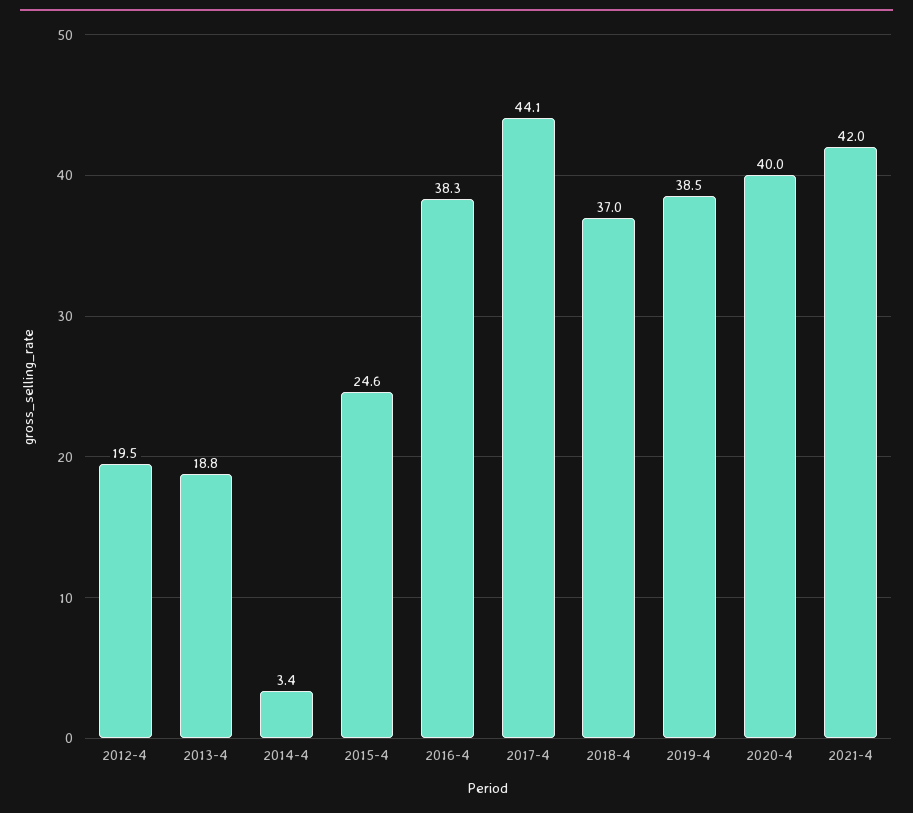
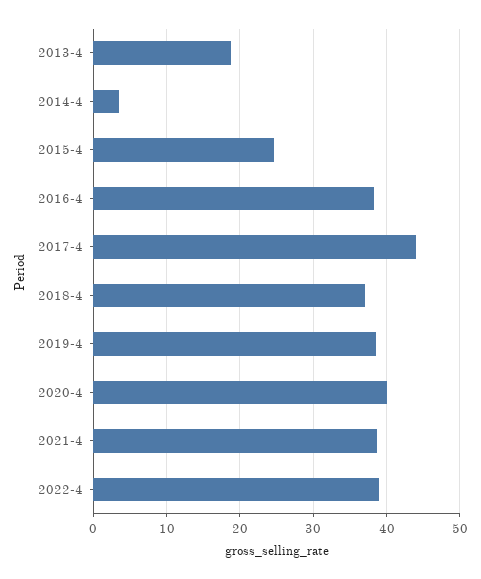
2012-4: 19.5 -> none
2021-4: 42 -> 39
2022-4: none -> 39

